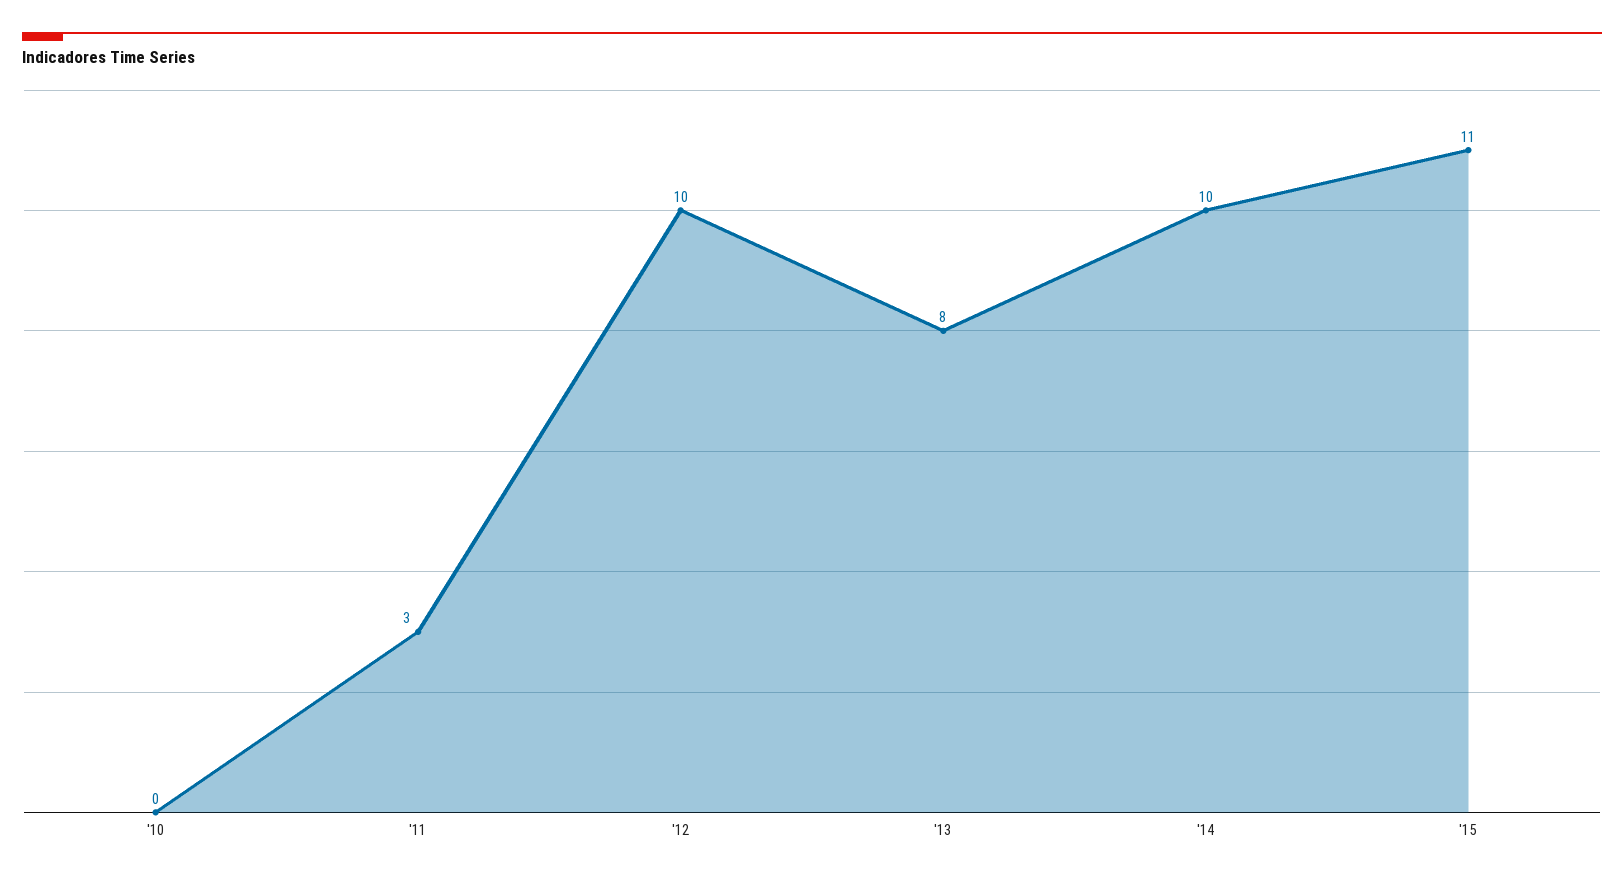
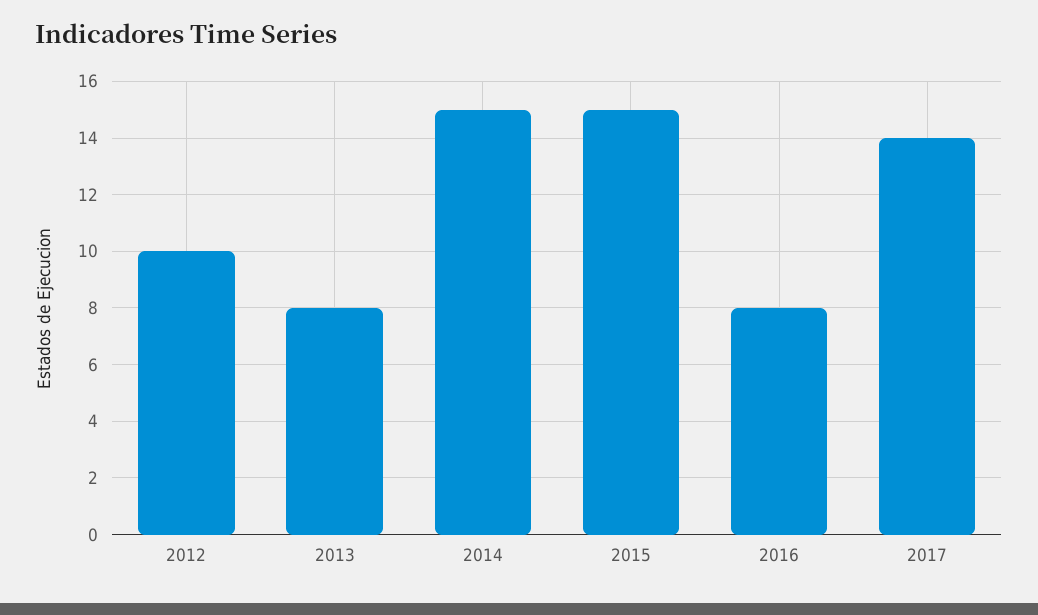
'10: 0 -> none
'11: 3 -> none
'14: 10 -> 15
'15: 11 -> 15
2016: none -> 8
2017: none -> 14

